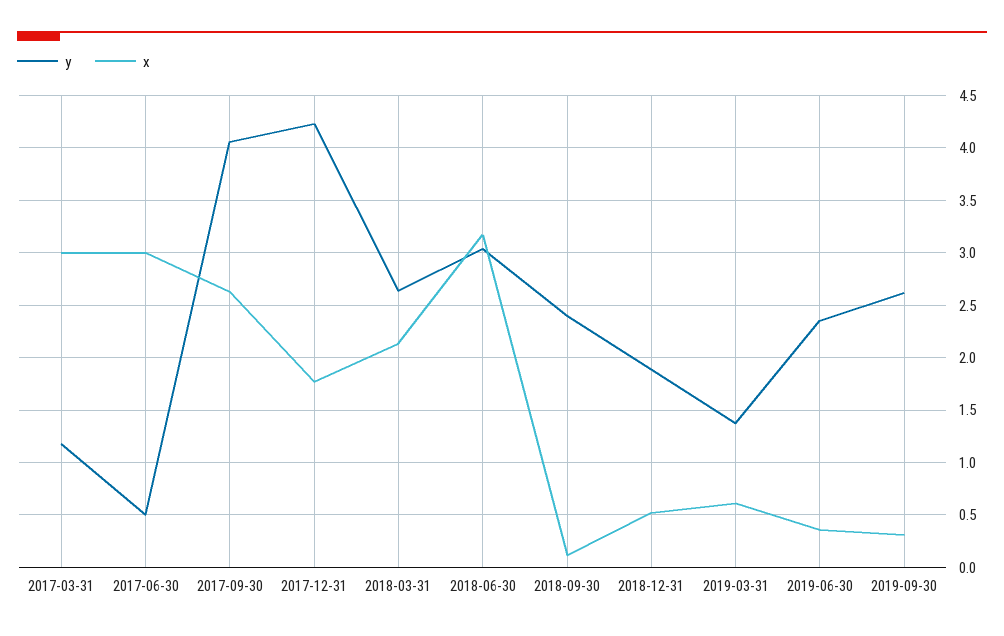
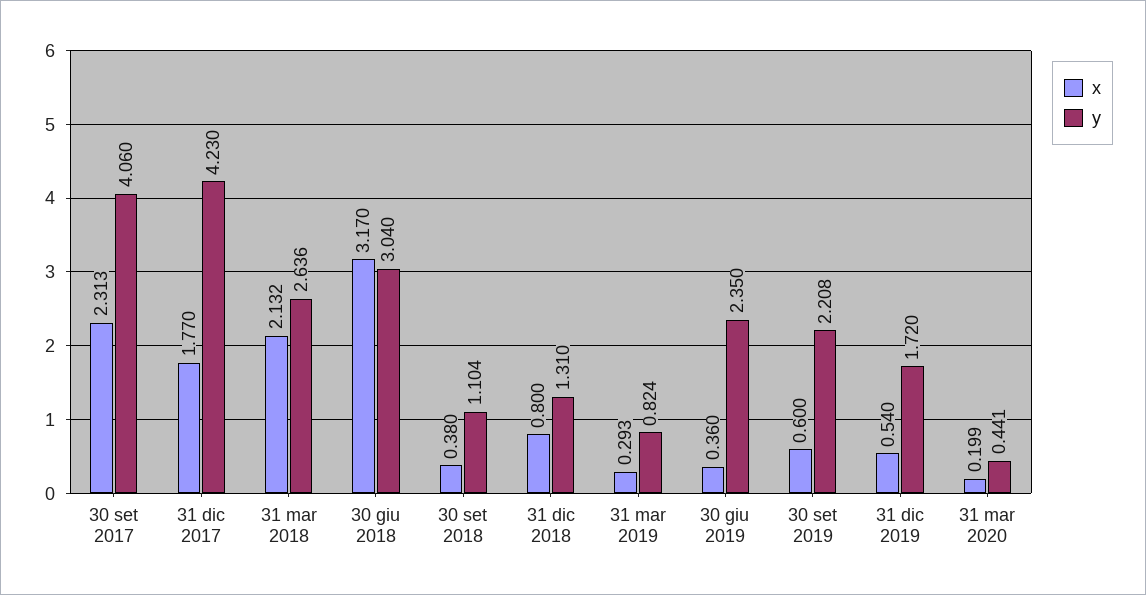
y, 2017-03-31: 1.2 -> none
x, 2017-03-31: 3 -> none
y, 2017-06-30: 0.5 -> none
x, 2017-06-30: 3 -> none
x, 2017-09-30: 2.6 -> 2.313
y, 2018-09-30: 2.4 -> 1.104
x, 2018-09-30: 0.1 -> 0.38
y, 2018-12-31: 1.9 -> 1.31
x, 2018-12-31: 0.5 -> 0.8
y, 2019-03-31: 1.4 -> 0.824
x, 2019-03-31: 0.6 -> 0.293
y, 2019-09-30: 2.6 -> 2.208
x, 2019-09-30: 0.3 -> 0.6
x, 31 dic 2019: none -> 0.54
y, 31 dic 2019: none -> 1.72
x, 31 mar 2020: none -> 0.199
y, 31 mar 2020: none -> 0.441

